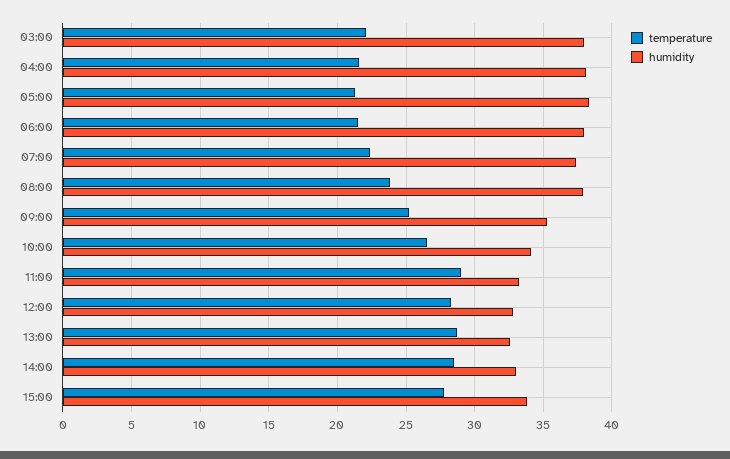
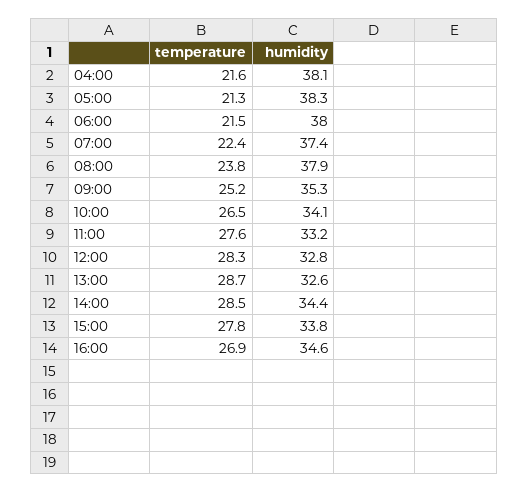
temperature, 03:00: 22 -> none
humidity, 03:00: 38 -> none
temperature, 11:00: 29 -> 27.6
humidity, 14:00: 33 -> 34.4
temperature, 16:00: none -> 26.9
humidity, 16:00: none -> 34.6

